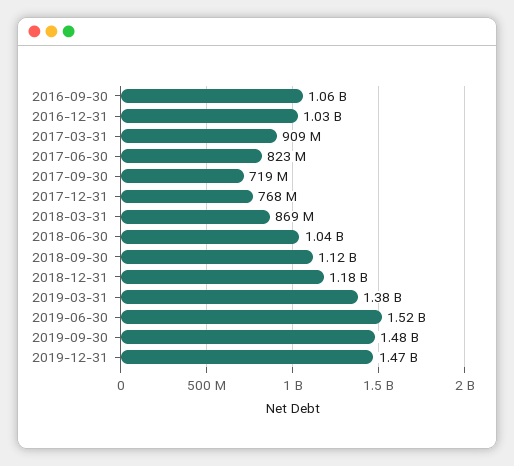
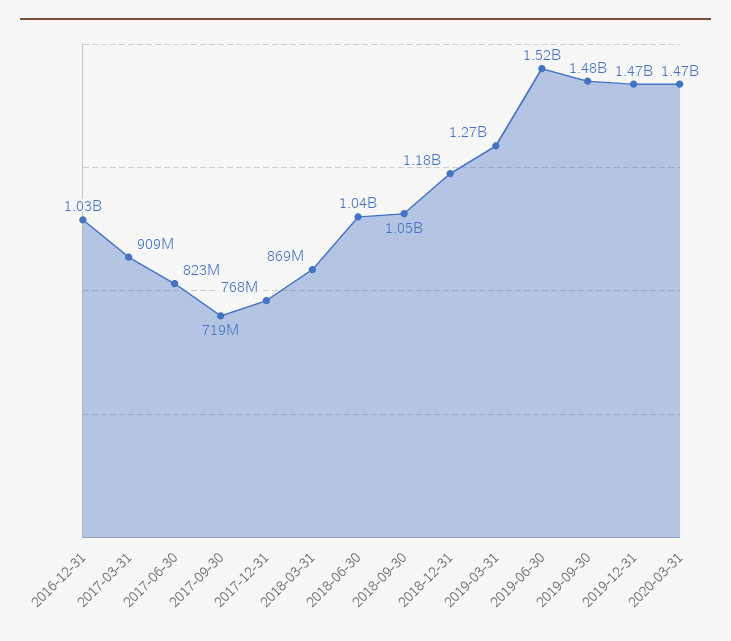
2016-09-30: 1060000000 -> none
2018-09-30: 1120000000 -> 1050000000
2019-03-31: 1380000000 -> 1270000000
2020-03-31: none -> 1470000000

